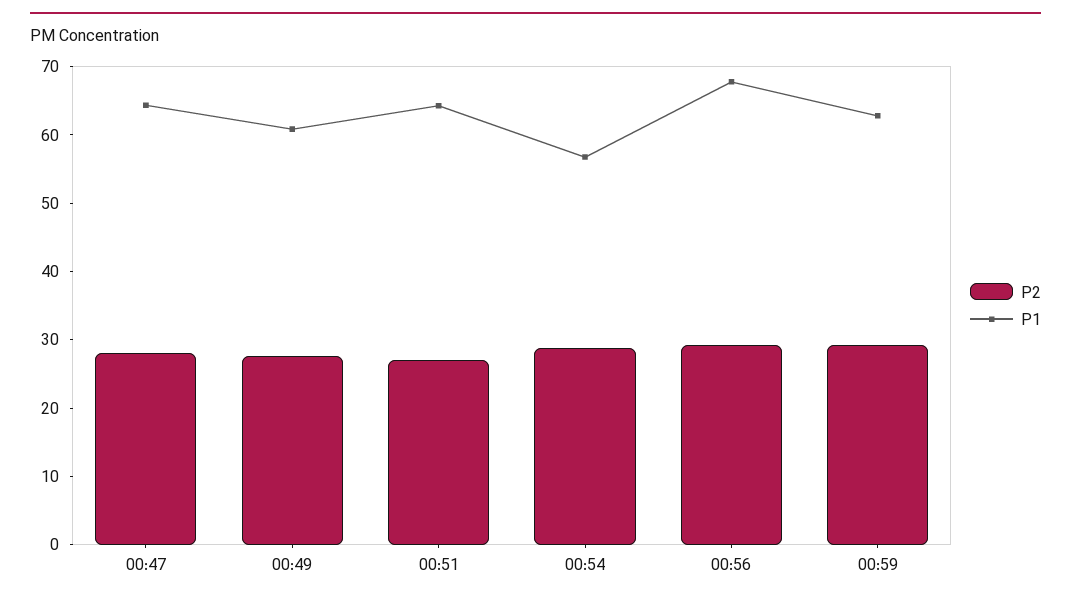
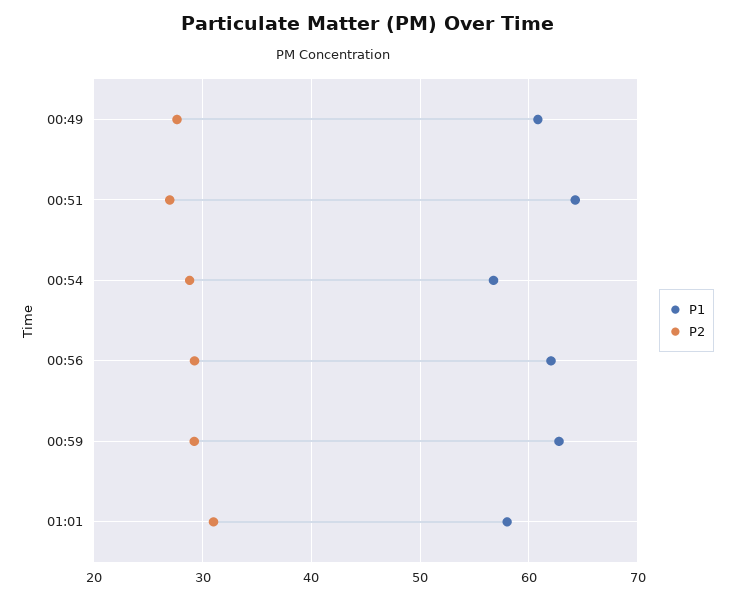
P2, 00:47: 28 -> none
P1, 00:47: 64 -> none
P1, 00:56: 68 -> 62
P1, 01:01: none -> 58
P2, 01:01: none -> 31

